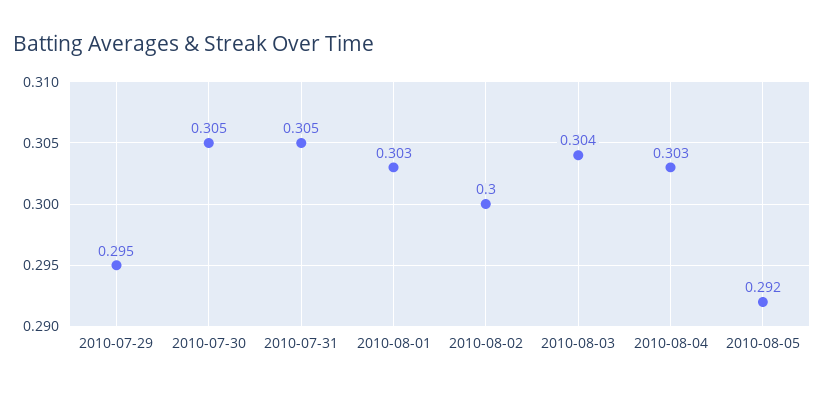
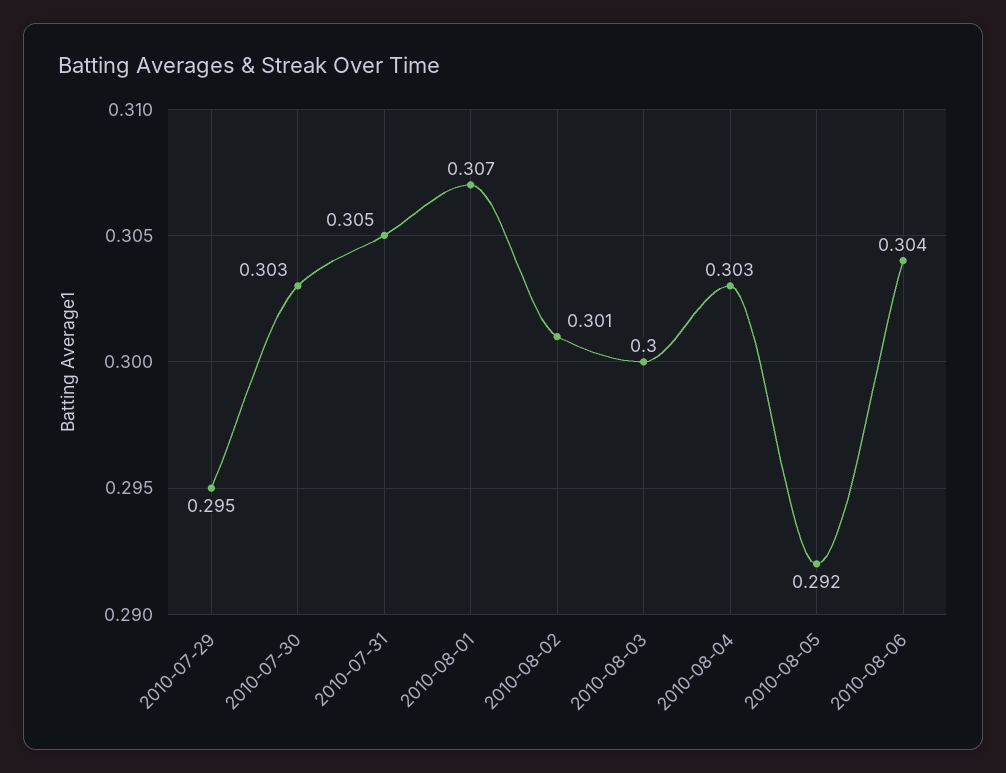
2010-07-30: 0.305 -> 0.303
2010-08-01: 0.303 -> 0.307
2010-08-02: 0.3 -> 0.301
2010-08-03: 0.304 -> 0.3
2010-08-06: none -> 0.304

